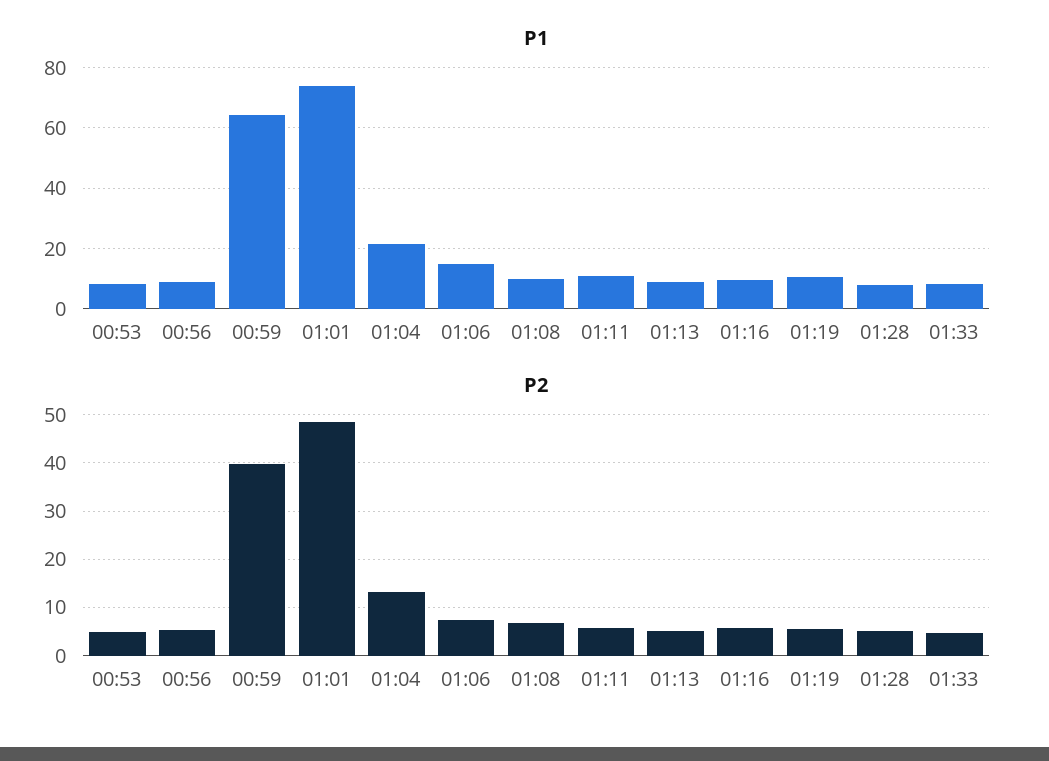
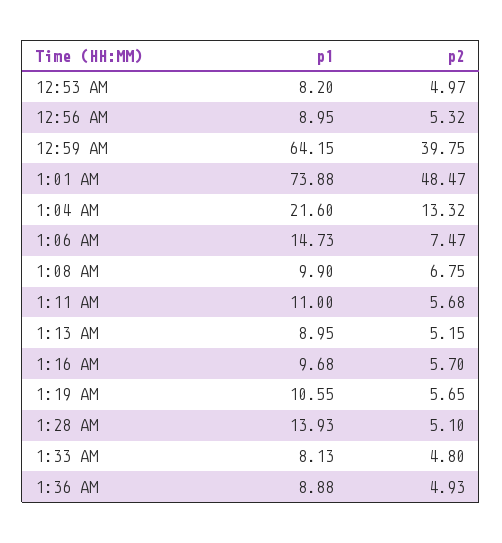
P1, 01:28: 8 -> 13.93
P1, 1:36 AM: none -> 8.88
P2, 1:36 AM: none -> 4.93

